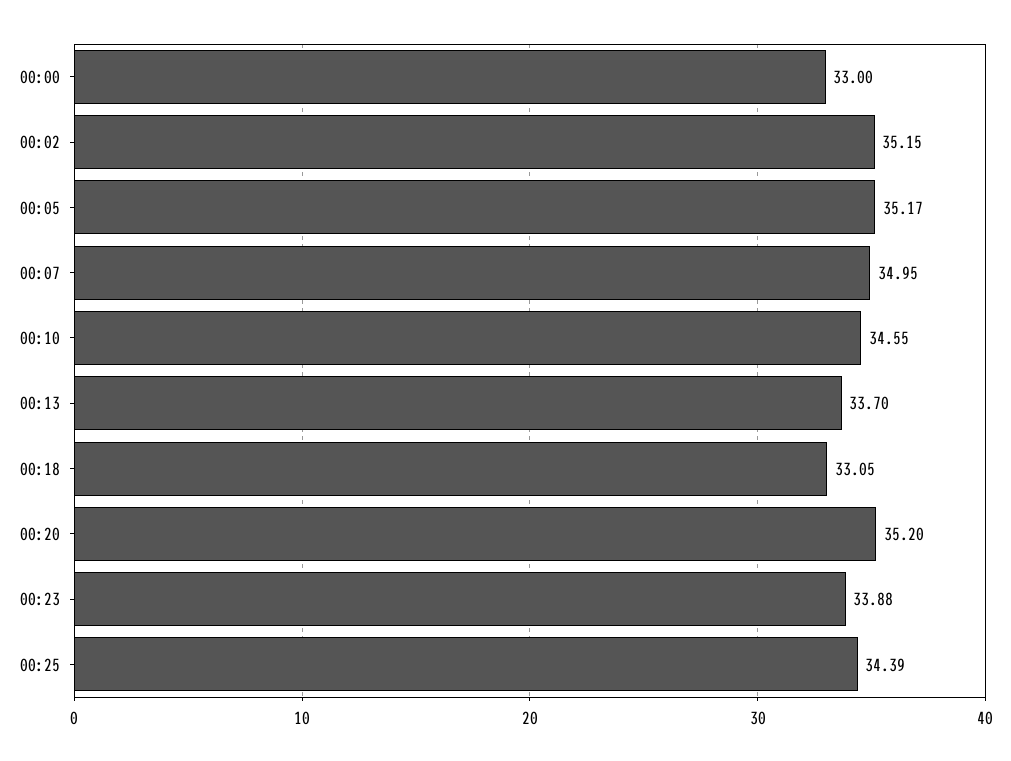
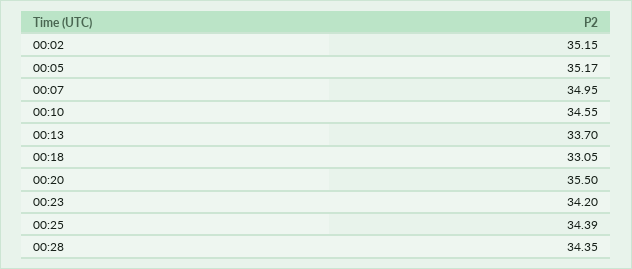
00:00: 33 -> none
00:20: 35.2 -> 35.5
00:23: 33.88 -> 34.2
00:28: none -> 34.35

